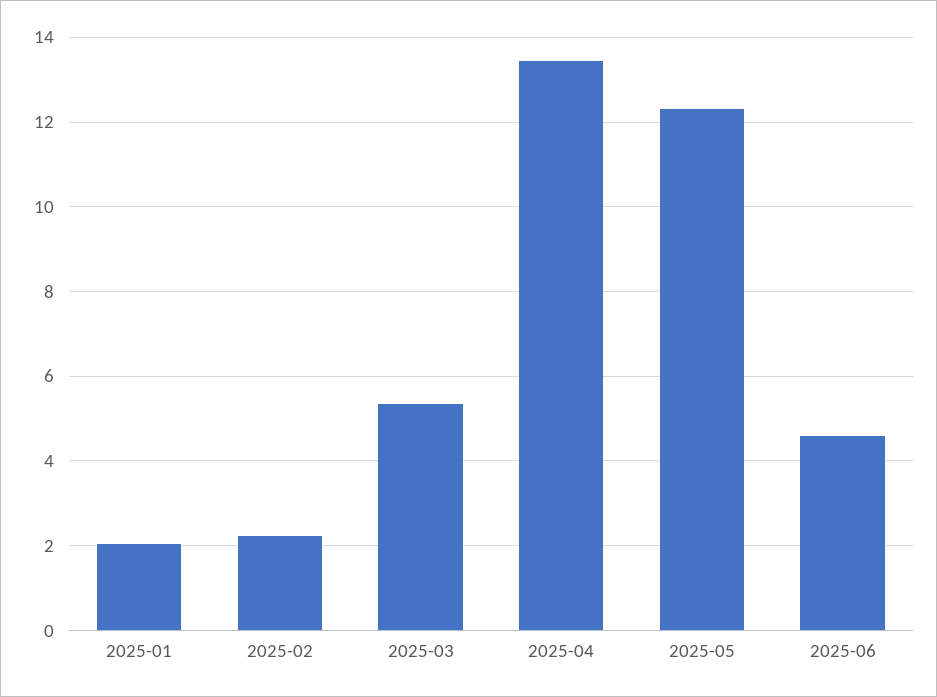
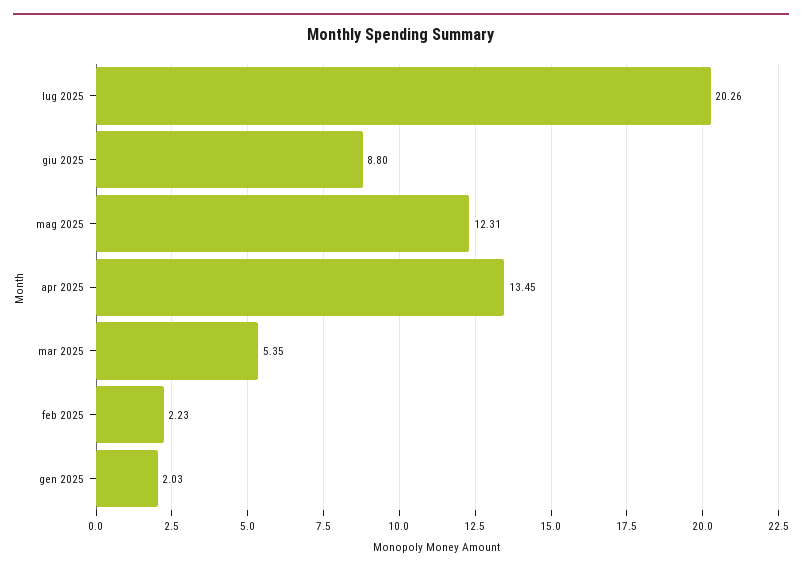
2025-06: 4.6 -> 8.8
lug 2025: none -> 20.26

